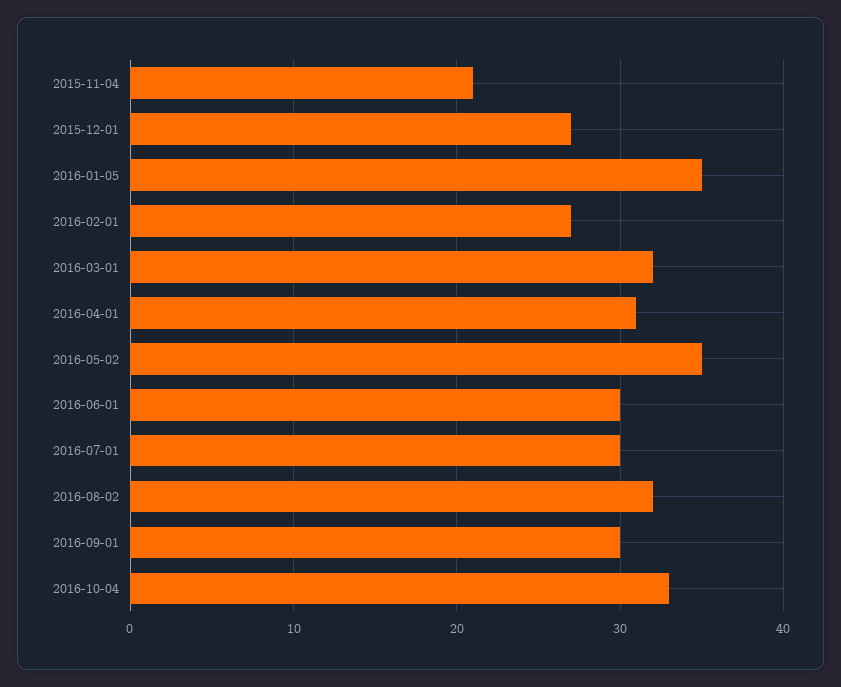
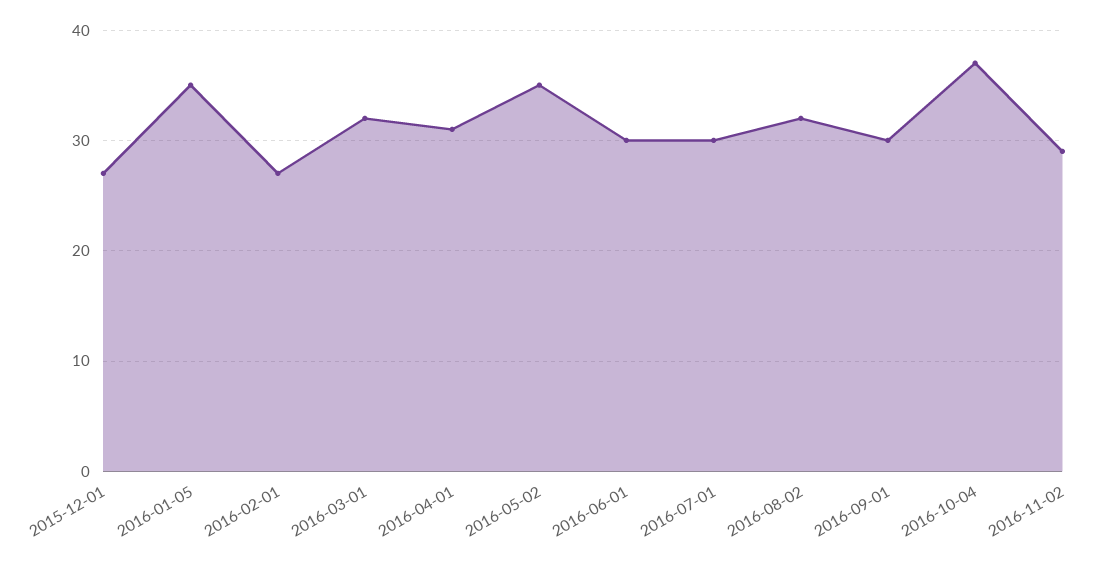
2015-11-04: 21 -> none
2016-10-04: 33 -> 37
2016-11-02: none -> 29

